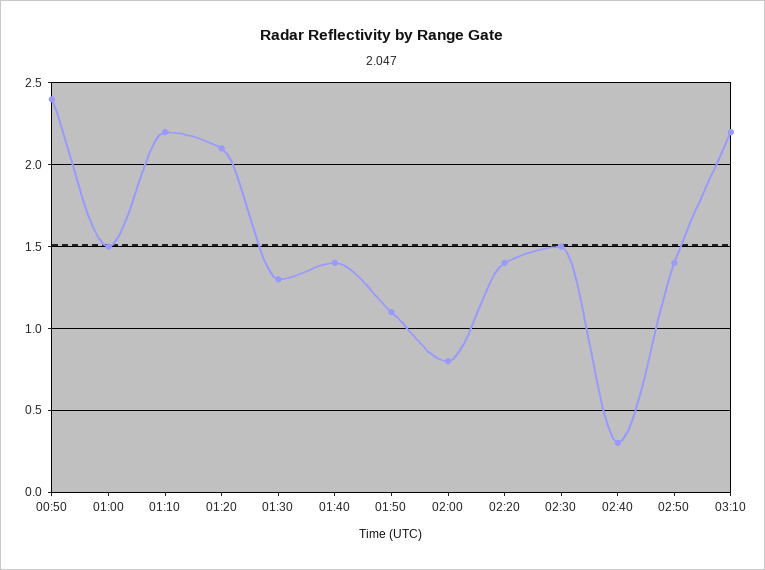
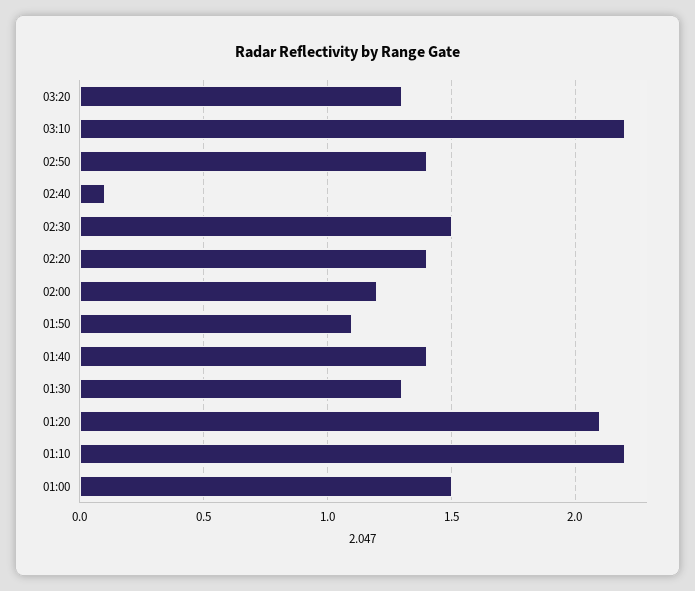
00:50: 2.4 -> none
02:00: 0.8 -> 1.2
02:40: 0.3 -> 0.1
03:20: none -> 1.3

